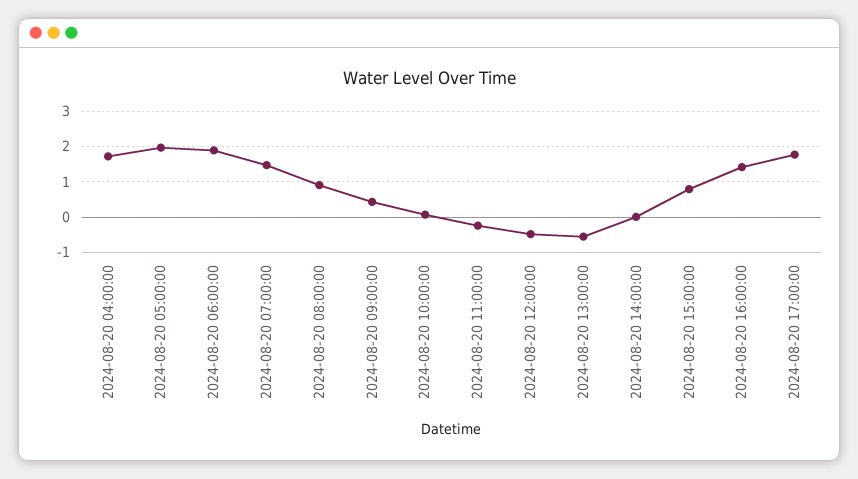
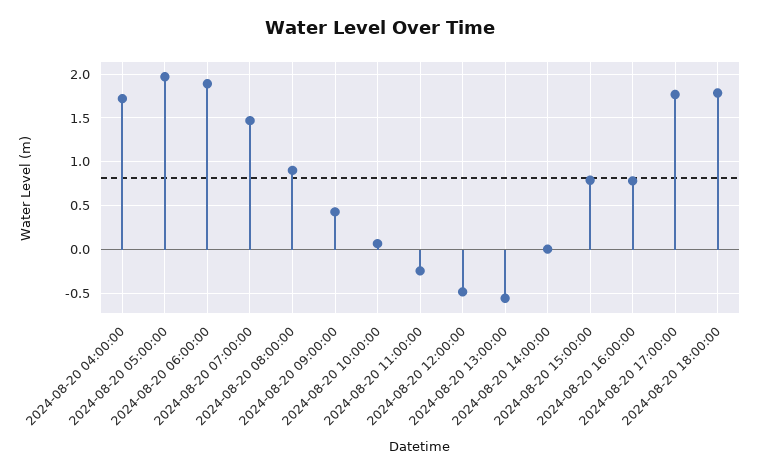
2024-08-20 16:00:00: 1.4 -> 0.8
2024-08-20 18:00:00: none -> 1.8

